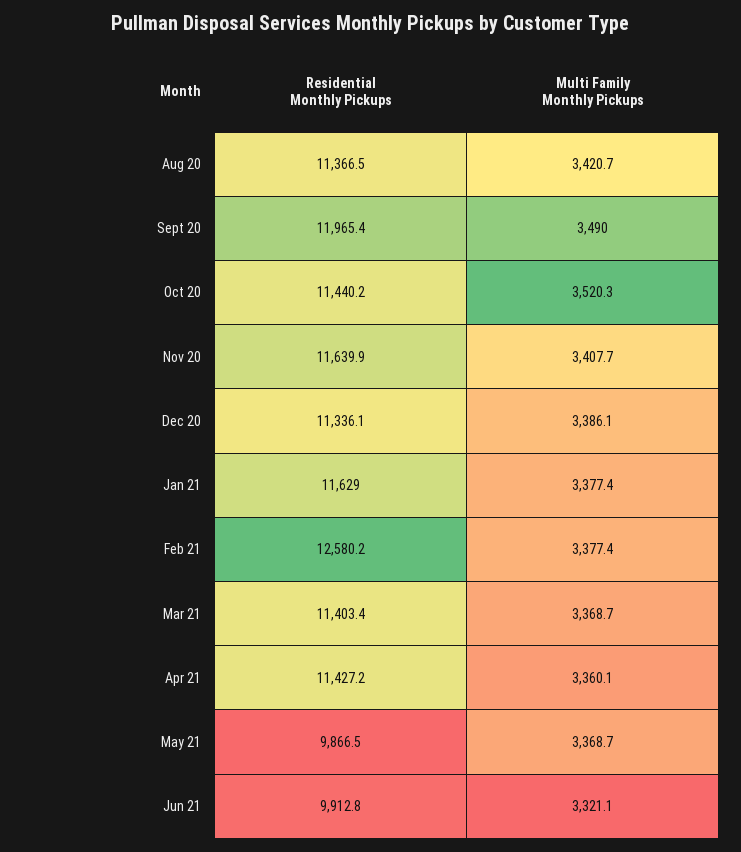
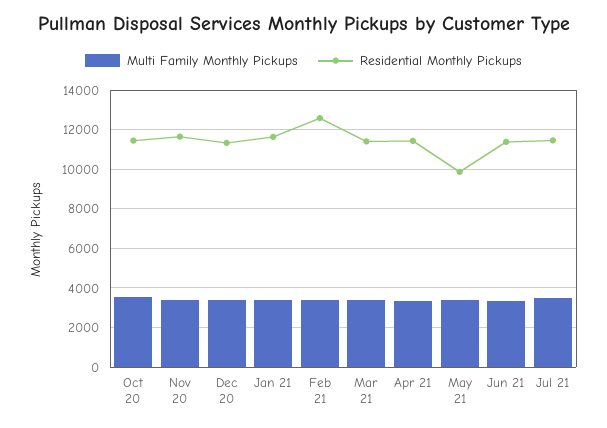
Residential Monthly Pickups, Aug 20: 11366.5 -> none
Multi Family Monthly Pickups, Aug 20: 3420.7 -> none
Residential Monthly Pickups, Sept 20: 11965.4 -> none
Multi Family Monthly Pickups, Sept 20: 3490 -> none
Residential Monthly Pickups, Jun 21: 9912.8 -> 11500
Multi Family Monthly Pickups, Jul 21: none -> 3500
Residential Monthly Pickups, Jul 21: none -> 11500

